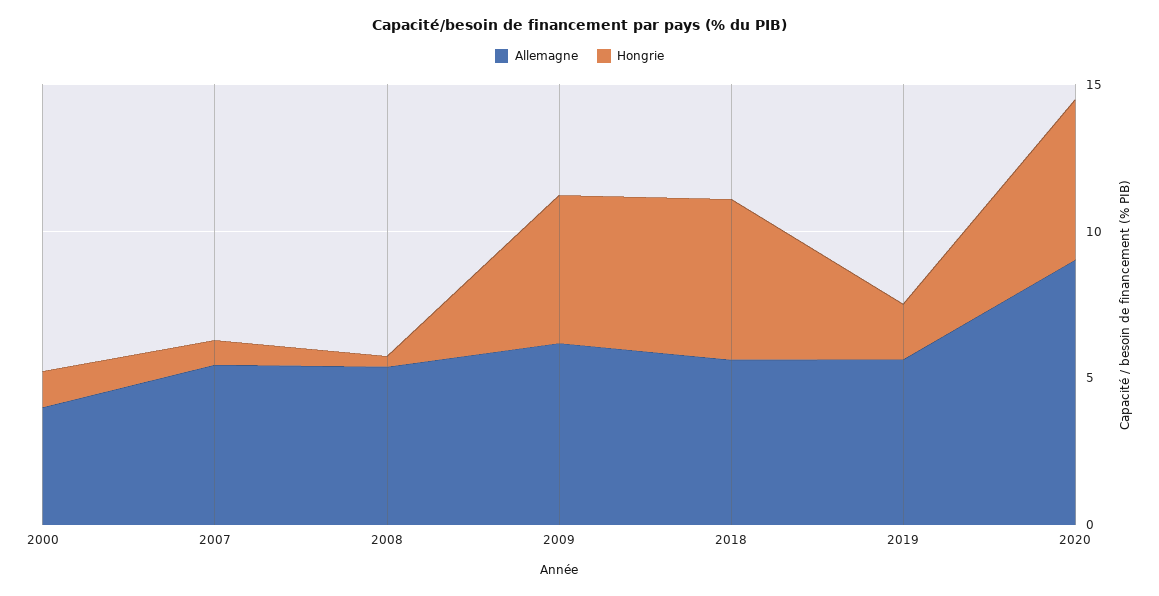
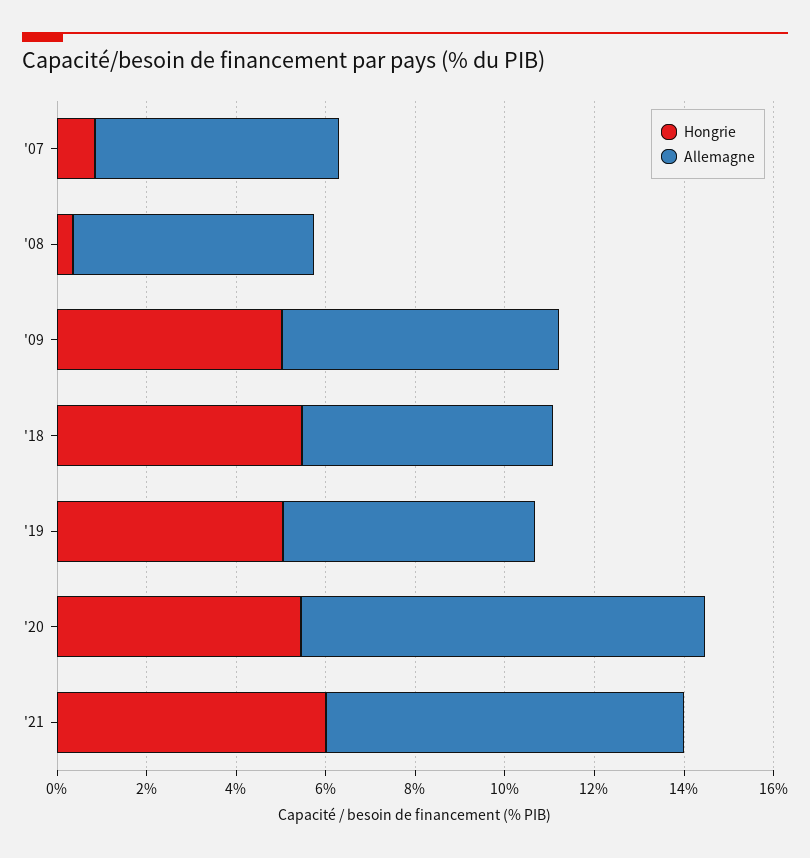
Allemagne, 2000: 4 -> none
Hongrie, 2000: 1 -> none
Hongrie, 2019: 2 -> 5
Hongrie, '21: none -> 6
Allemagne, '21: none -> 8

